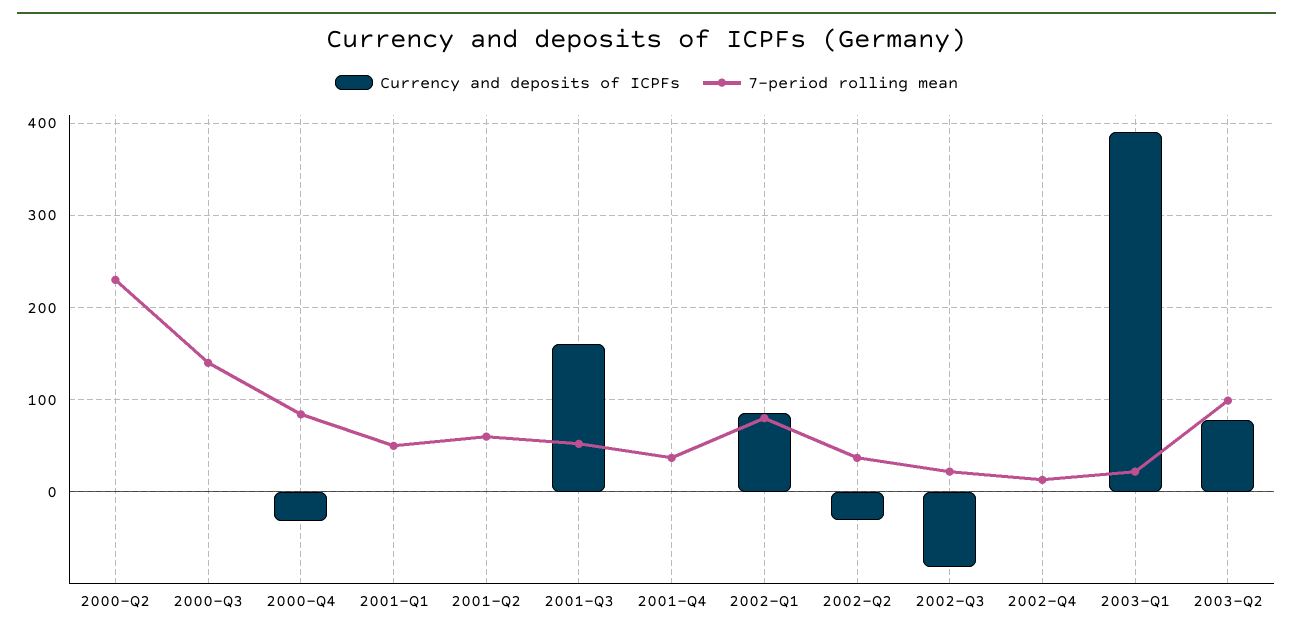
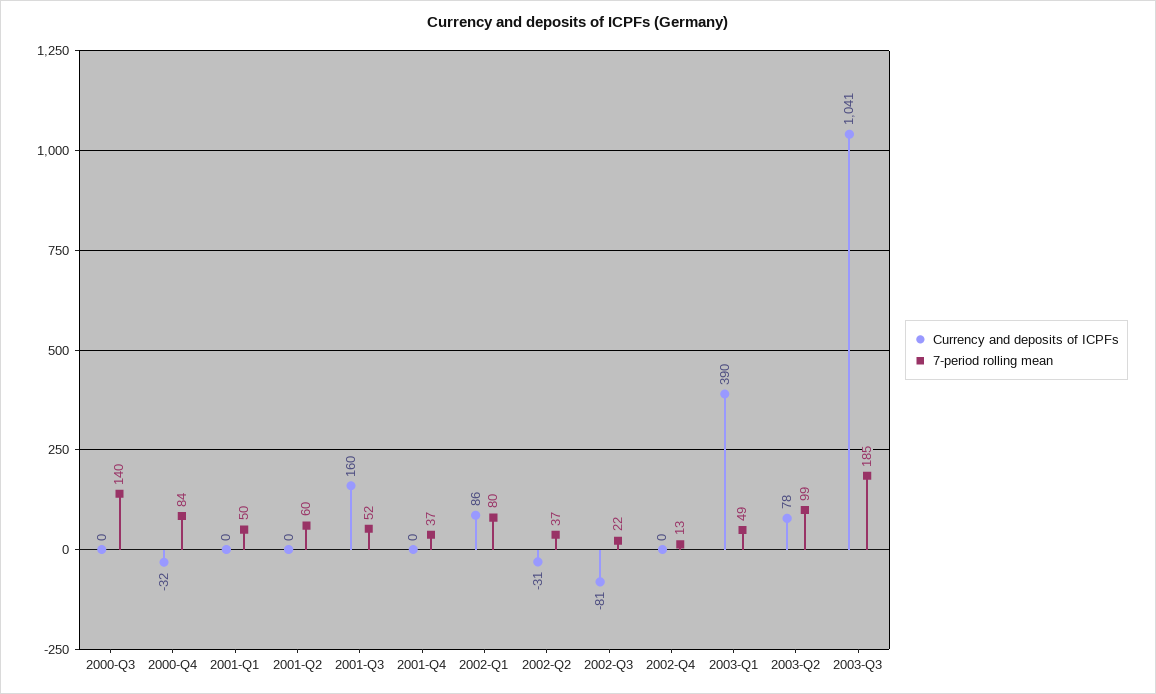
Currency and deposits of ICPFs, 2000-Q2: 0 -> none
7-period rolling mean, 2000-Q2: 230 -> none
7-period rolling mean, 2003-Q1: 20 -> 49
Currency and deposits of ICPFs, 2003-Q3: none -> 1041
7-period rolling mean, 2003-Q3: none -> 185

